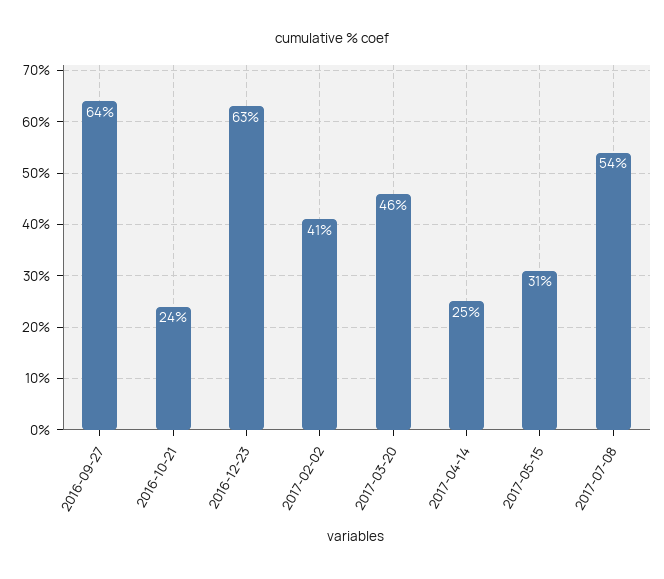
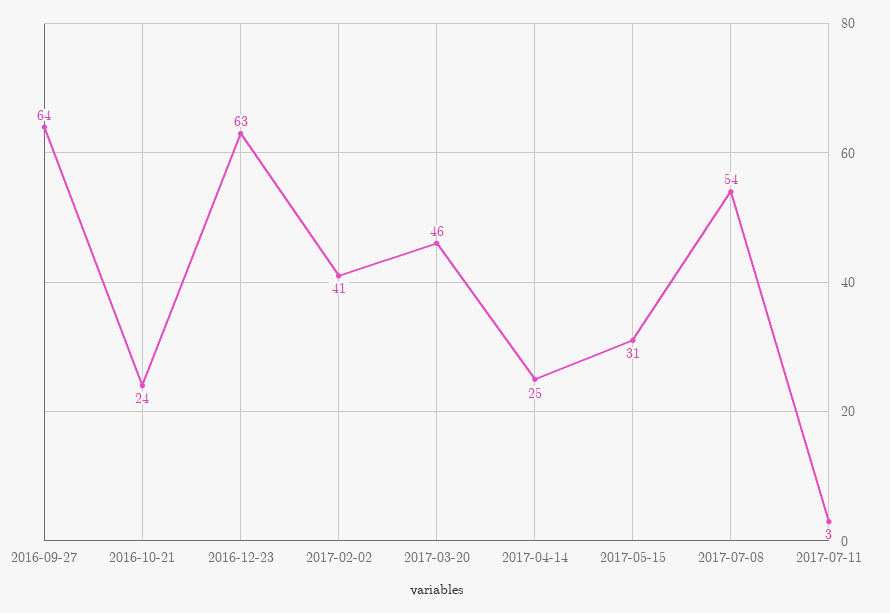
2017-07-11: none -> 3

